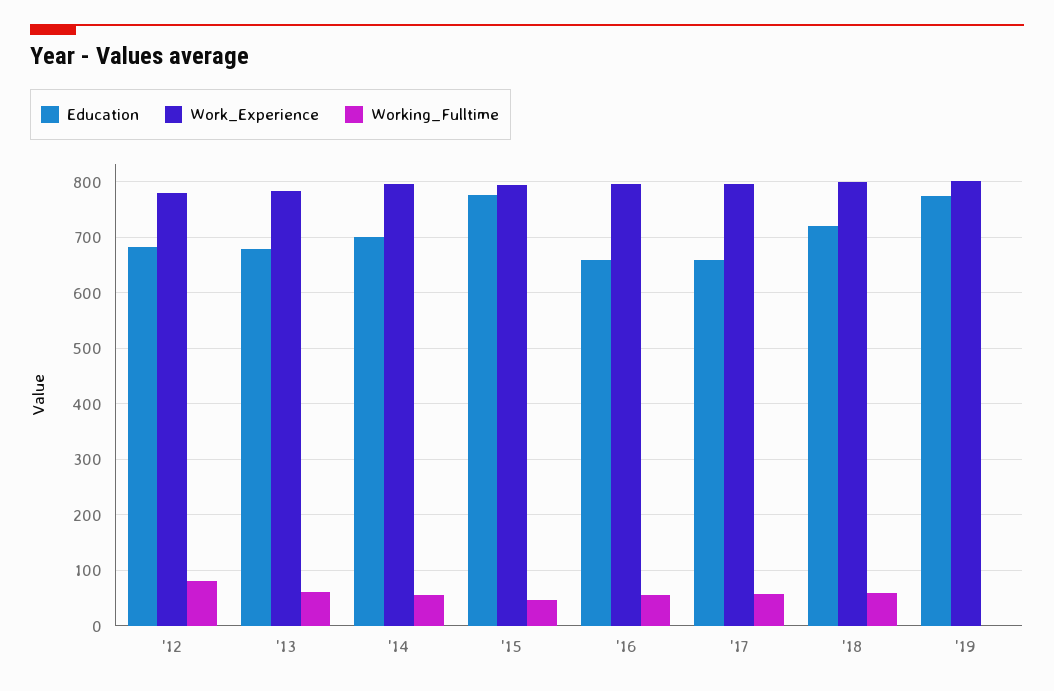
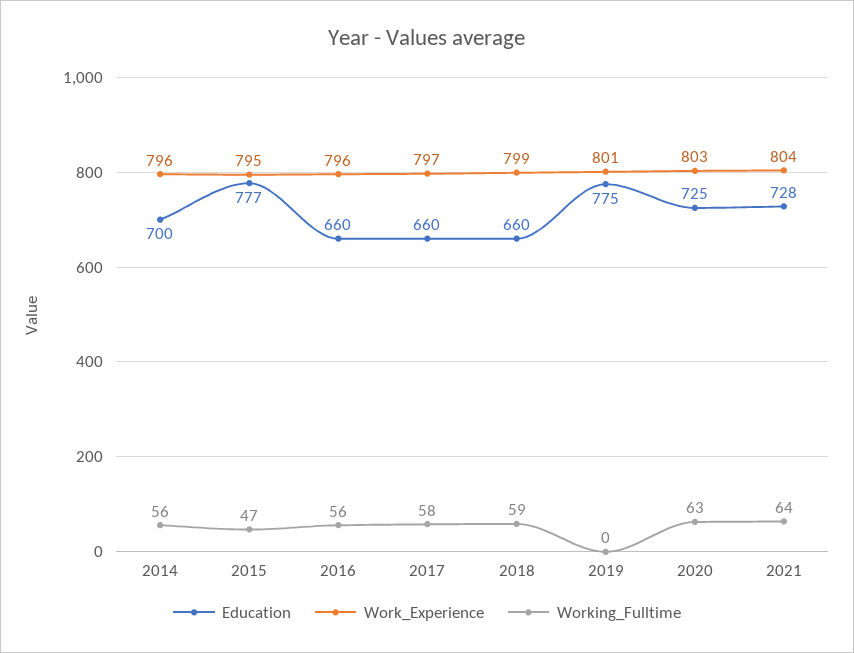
Education, '12: 680 -> none
Work_Experience, '12: 780 -> none
Working_Fulltime, '12: 80 -> none
Education, '13: 680 -> none
Work_Experience, '13: 780 -> none
Working_Fulltime, '13: 60 -> none
Education, '18: 720 -> 660
Education, 2020: none -> 725
Work_Experience, 2020: none -> 803
Working_Fulltime, 2020: none -> 63
Education, 2021: none -> 728
Work_Experience, 2021: none -> 804
Working_Fulltime, 2021: none -> 64

